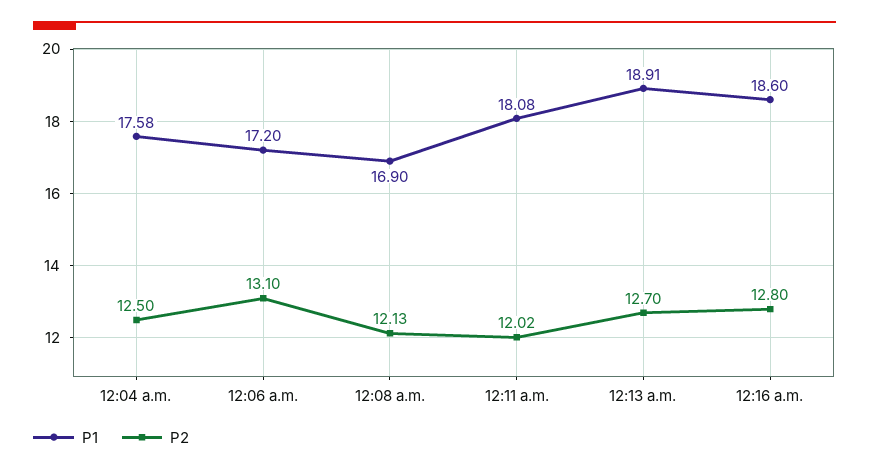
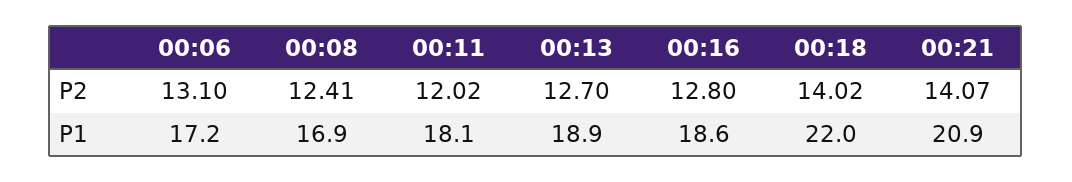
P1, 12:04 a.m.: 17.58 -> none
P2, 12:04 a.m.: 12.5 -> none
P2, 12:08 a.m.: 12.13 -> 12.41
P2, 00:18: none -> 14.02
P2, 00:21: none -> 14.07
P1, 00:18: none -> 22
P1, 00:21: none -> 20.9

